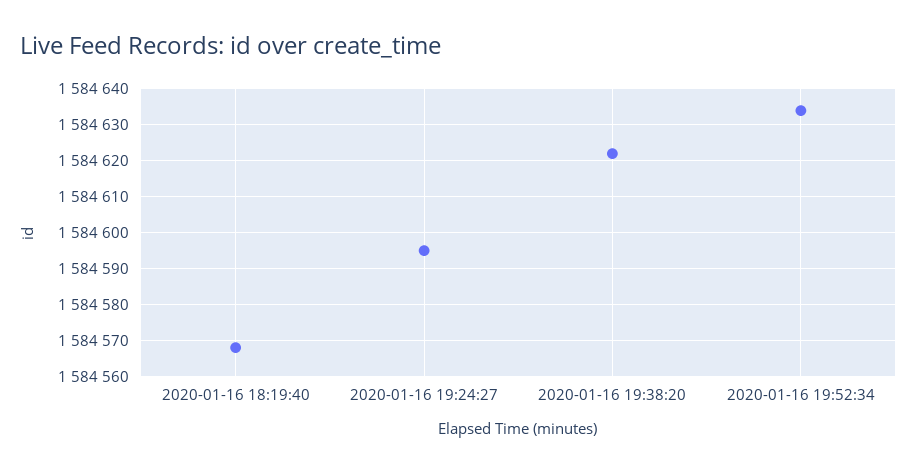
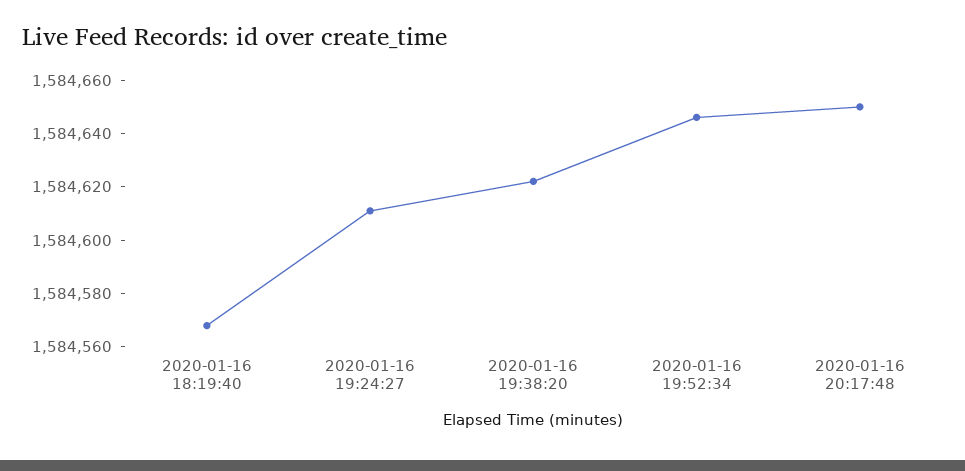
2020-01-16 19:24:27: 1584595 -> 1584610
2020-01-16 19:52:34: 1584635 -> 1584645
2020-01-16 20:17:48: none -> 1584650

